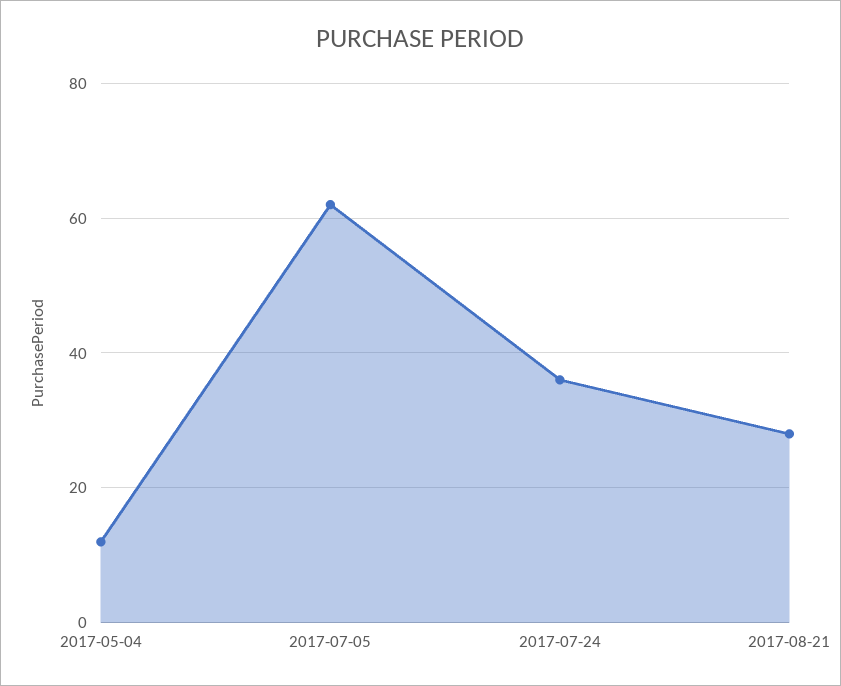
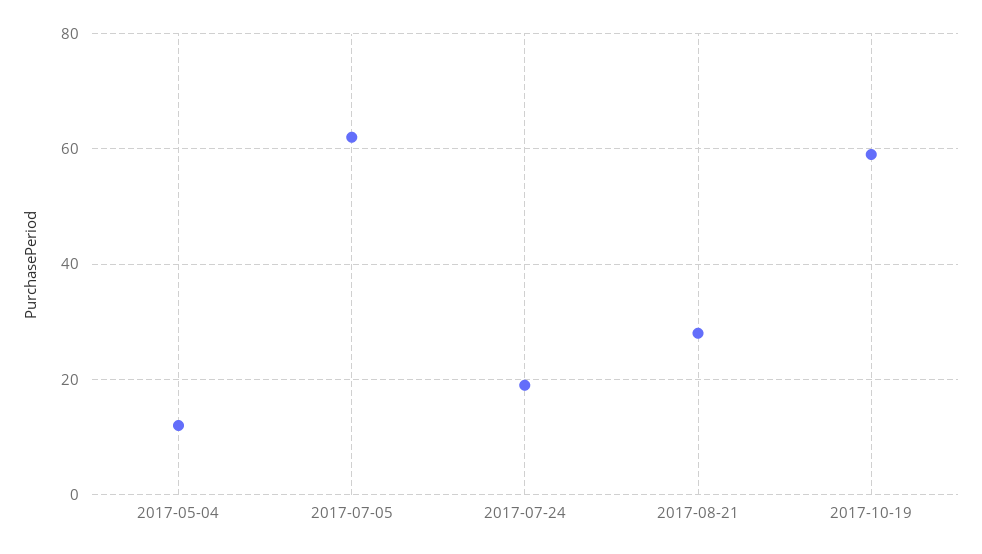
2017-07-24: 35 -> 20
2017-10-19: none -> 60

